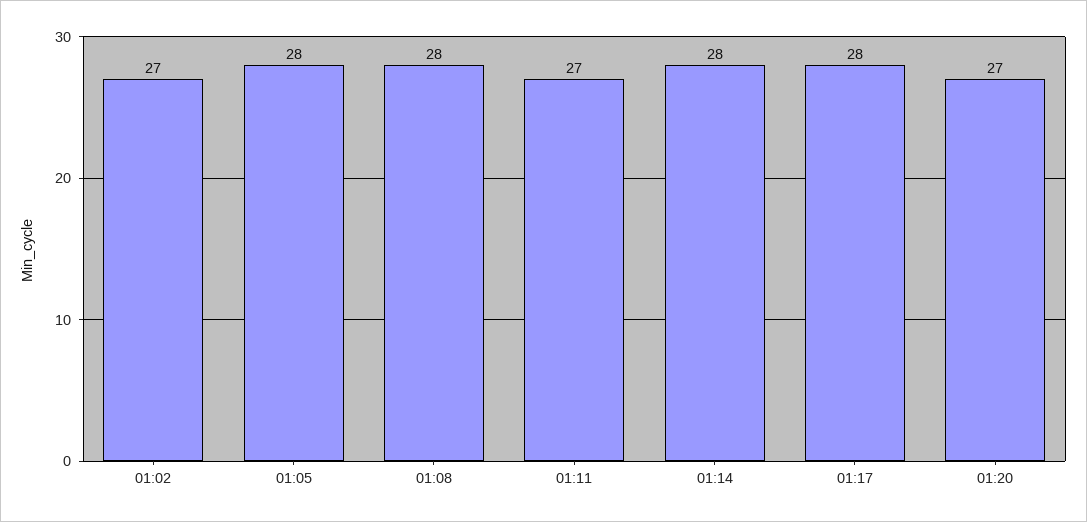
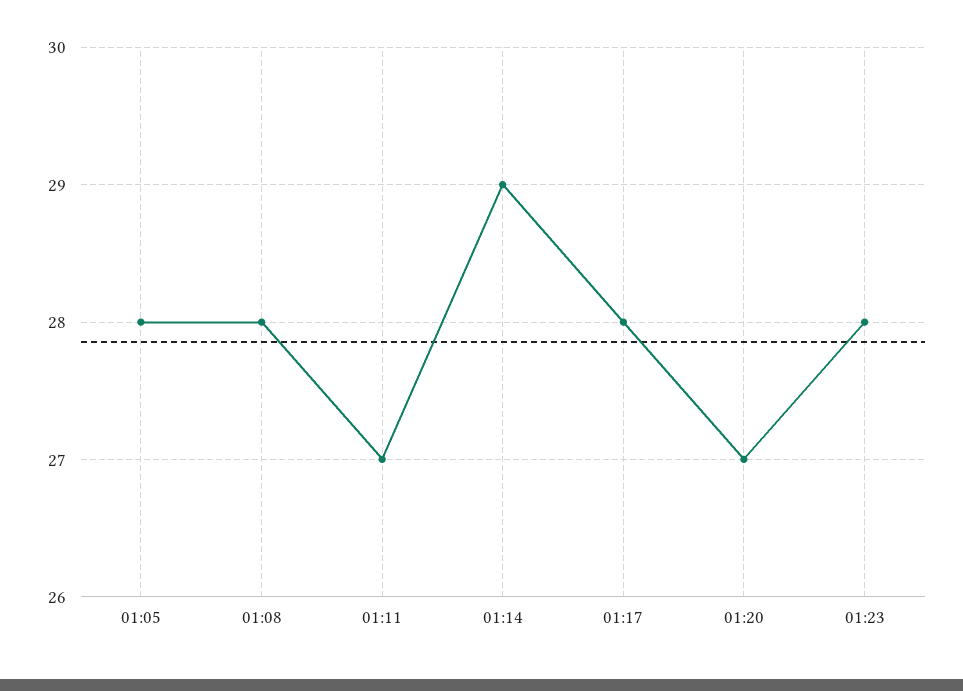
01:02: 27 -> none
01:14: 28 -> 29
01:23: none -> 28

